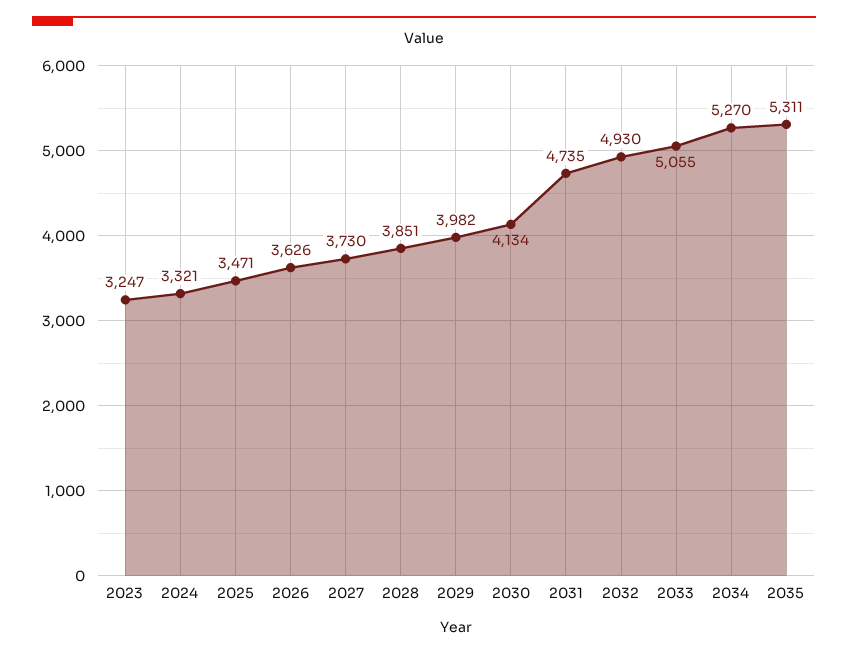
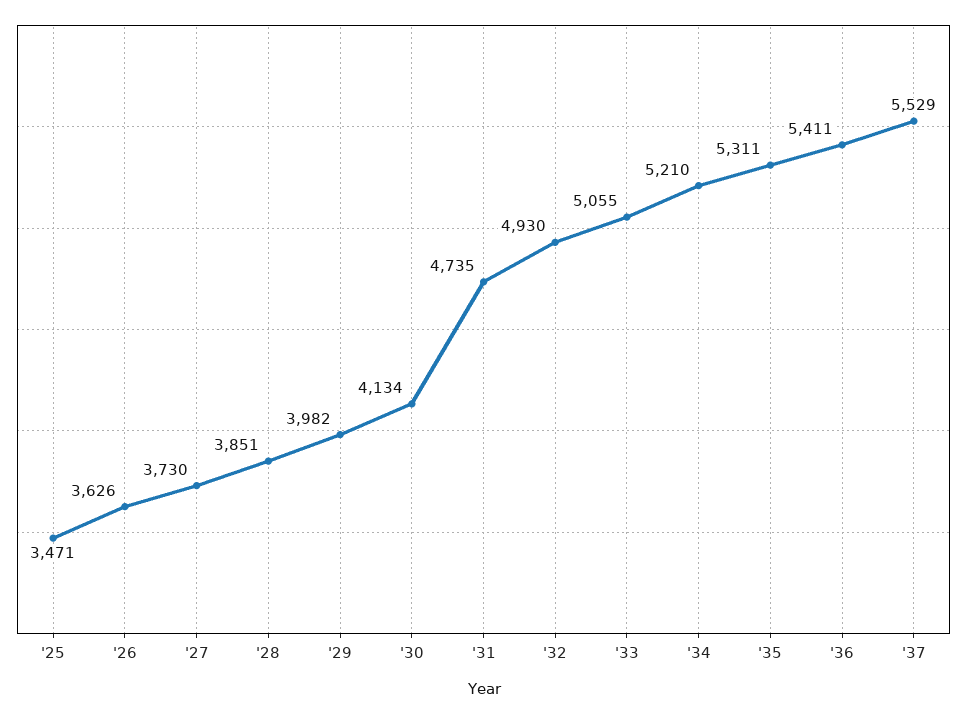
2023: 3247 -> none
2024: 3321 -> none
2034: 5270 -> 5210
'36: none -> 5411
'37: none -> 5529

